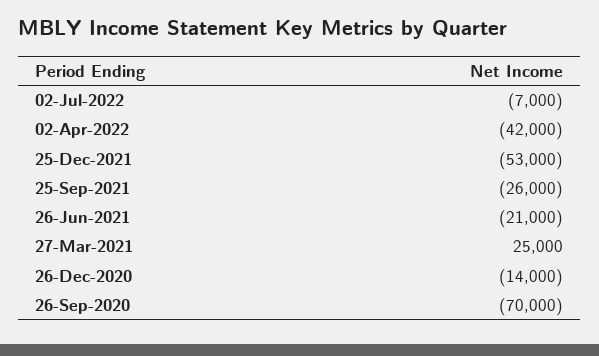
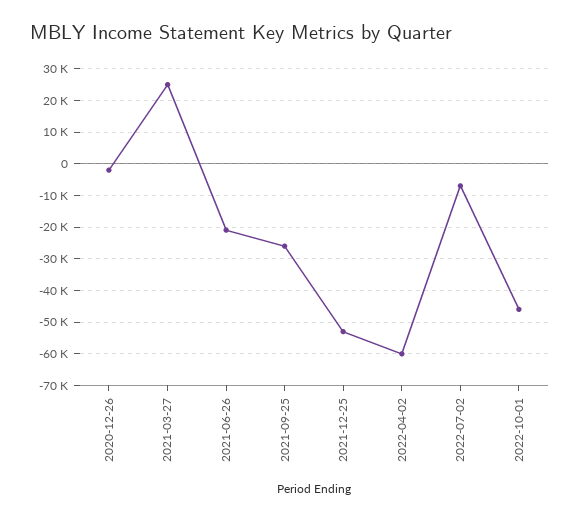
02-Apr-2022: -42000 -> -60000
26-Dec-2020: -14000 -> -2000
26-Sep-2020: -70000 -> none
2022-10-01: none -> -46000

